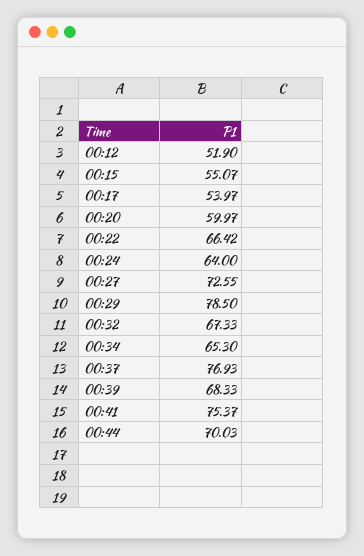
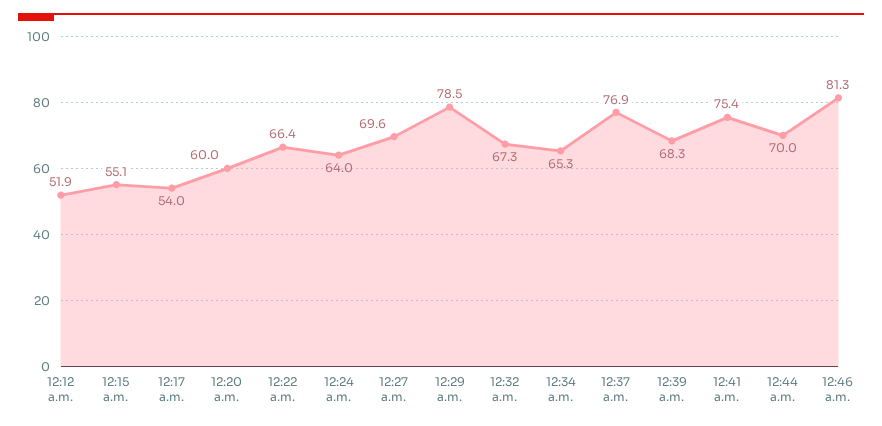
00:27: 72.55 -> 69.6
12:46 a.m.: none -> 81.3

